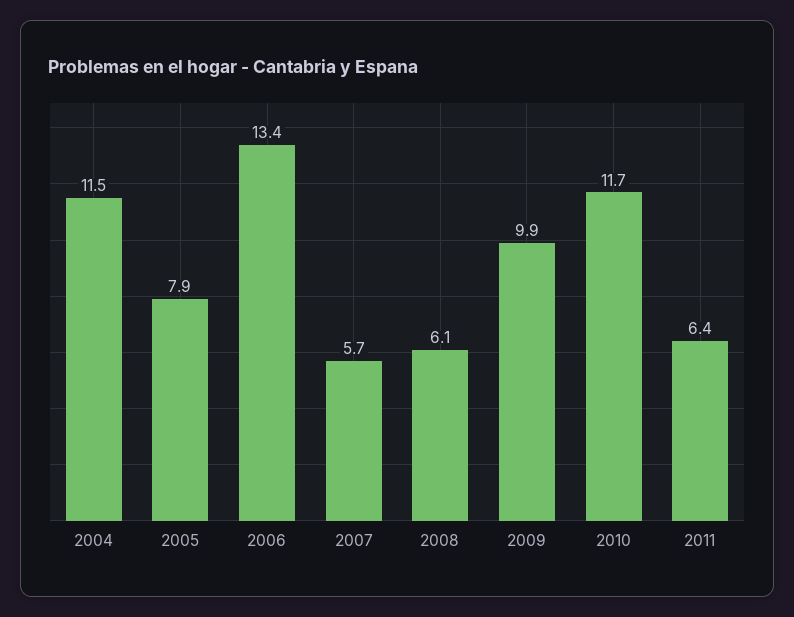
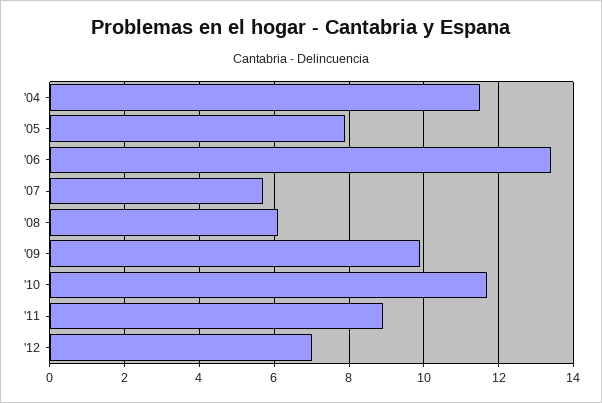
2011: 6.4 -> 9
'12: none -> 7

